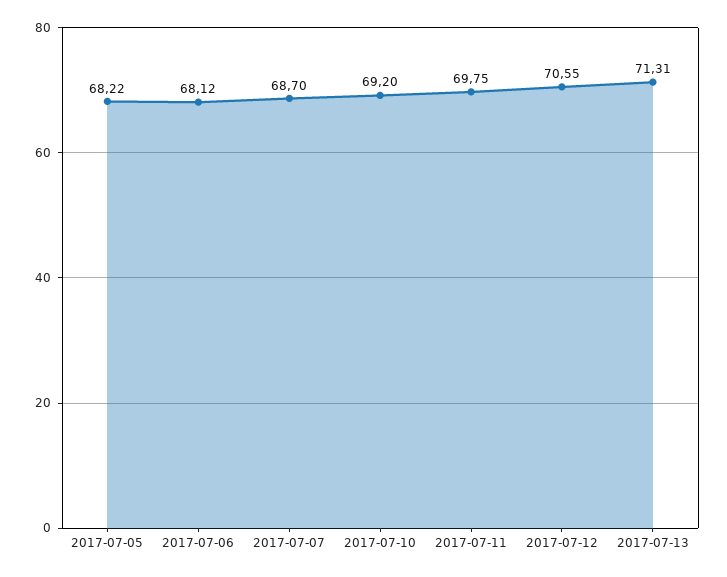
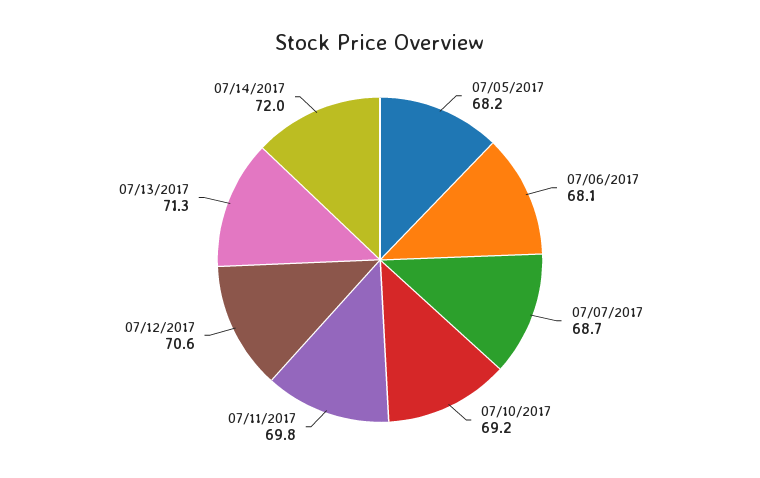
07/14/2017: none -> 72

